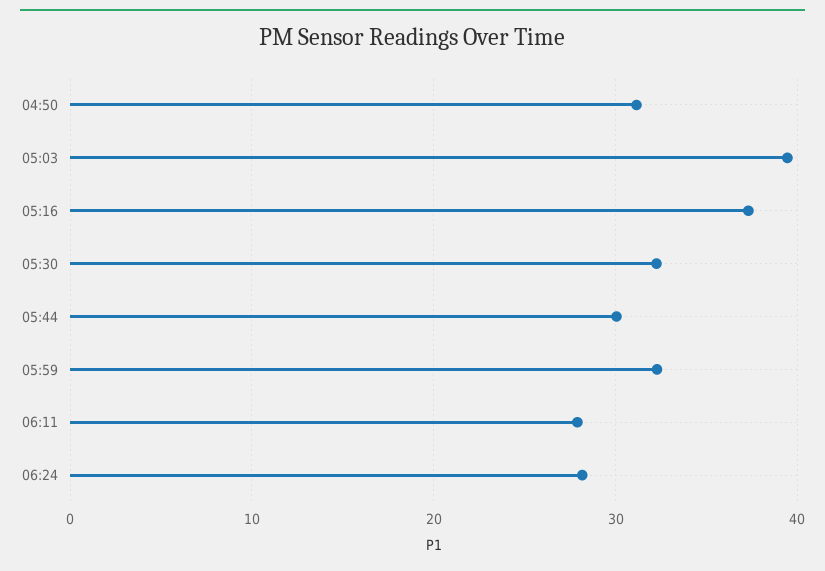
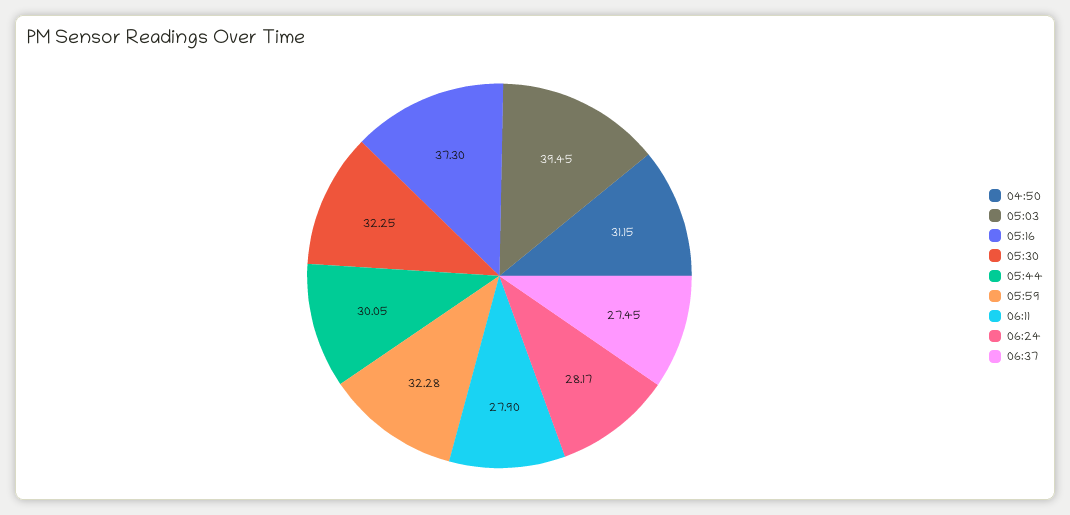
06:37: none -> 27.45

